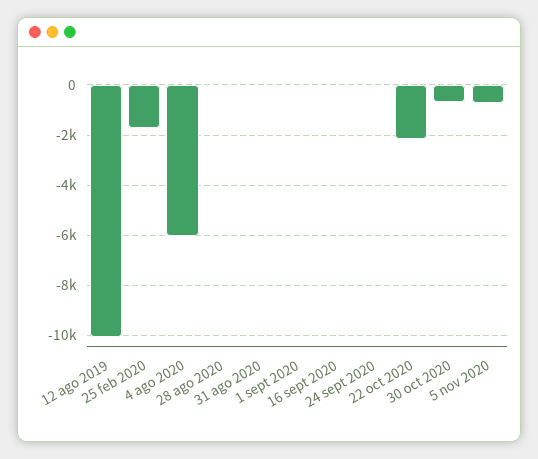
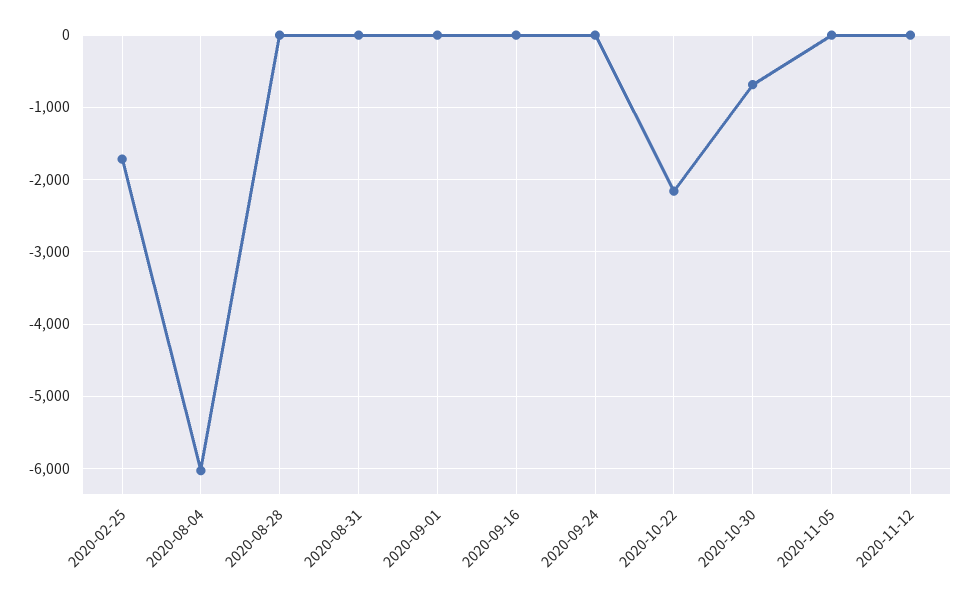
12 ago 2019: -10000 -> none
5 nov 2020: -750 -> 0
2020-11-12: none -> 0

